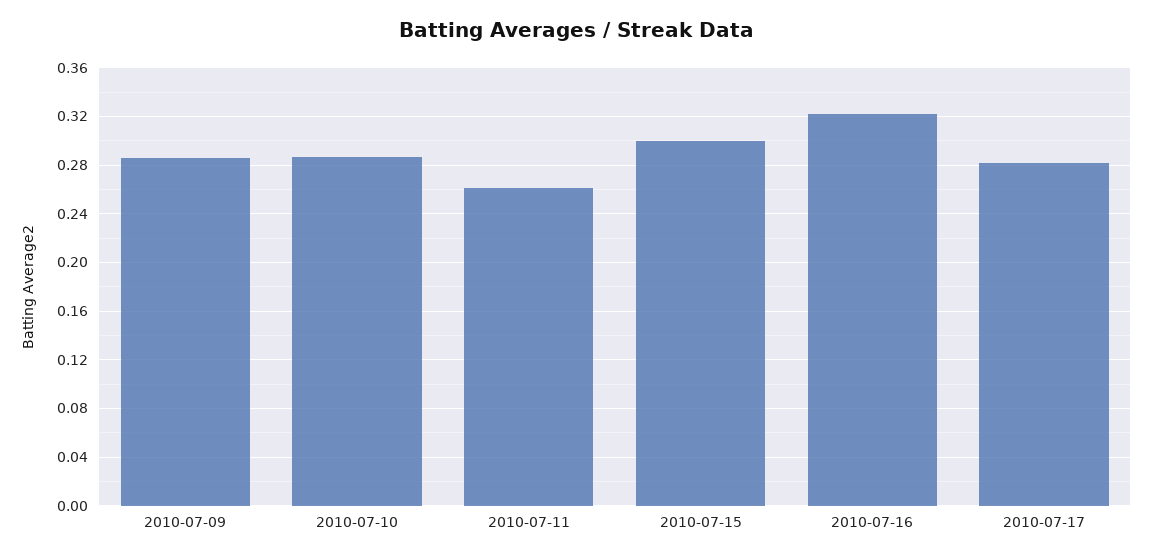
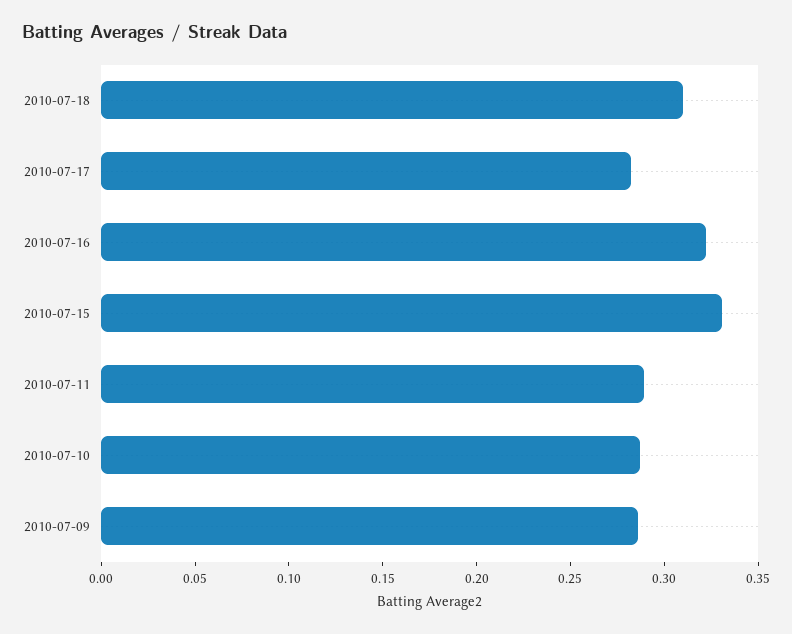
2010-07-11: 0.26 -> 0.29
2010-07-15: 0.3 -> 0.33
2010-07-18: none -> 0.31

